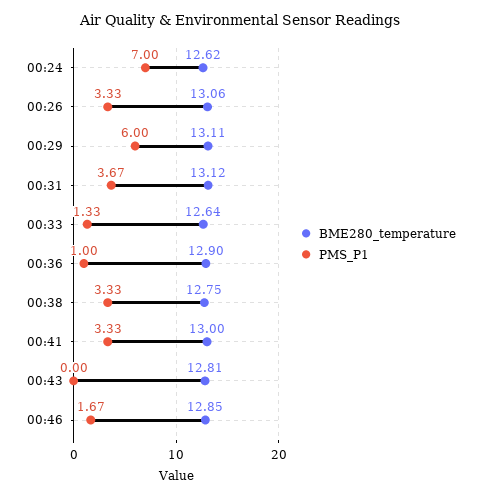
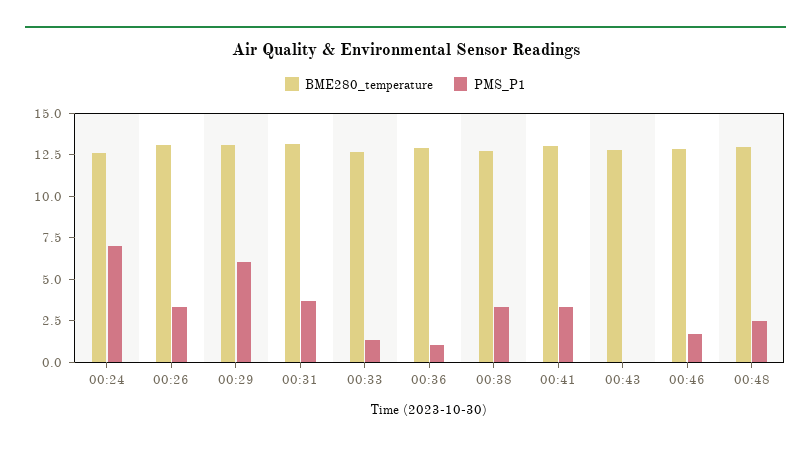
BME280_temperature, 00:48: none -> 13
PMS_P1, 00:48: none -> 2.5

